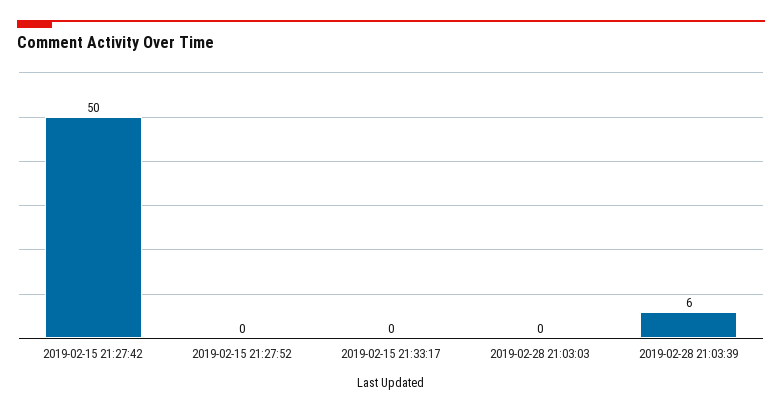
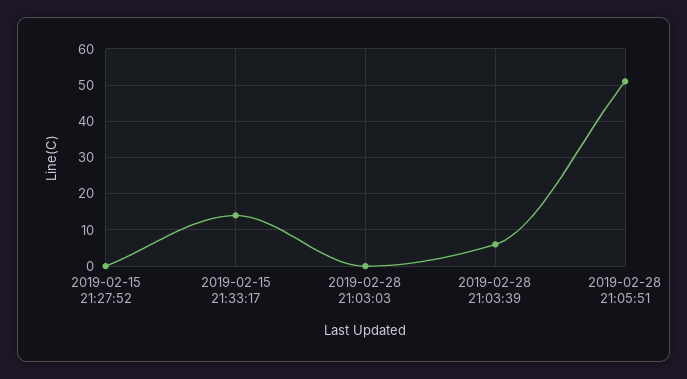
2019-02-15 21:27:42: 50 -> none
2019-02-15 21:33:17: 0 -> 15
2019-02-28 21:05:51: none -> 50

